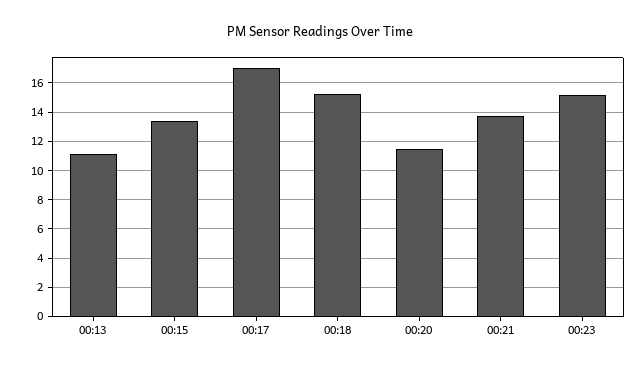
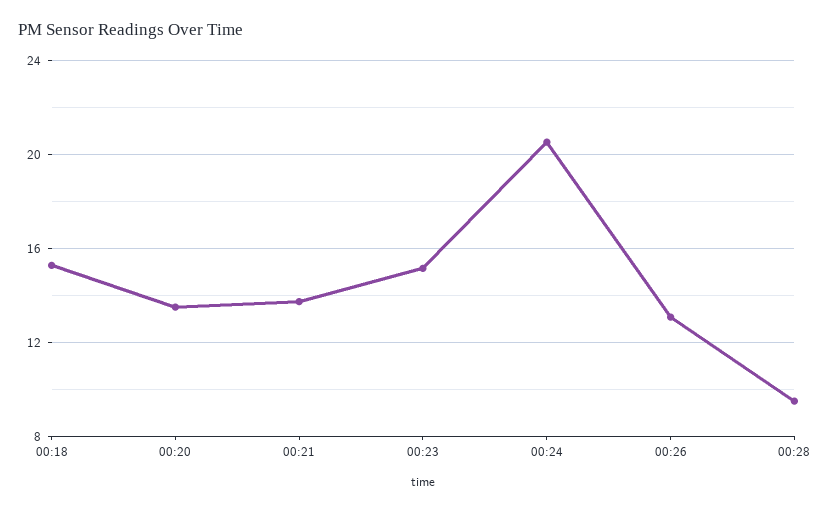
00:13: 11 -> none
00:15: 13.5 -> none
00:17: 17 -> none
00:20: 11.5 -> 13.5
00:24: none -> 20.5
00:26: none -> 13
00:28: none -> 9.5

